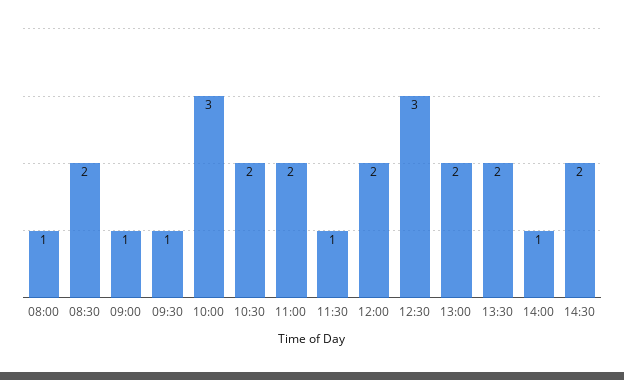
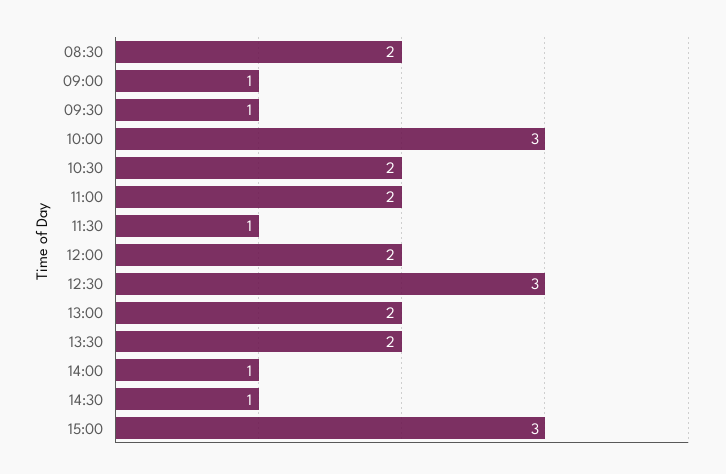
08:00: 1 -> none
14:30: 2 -> 1
15:00: none -> 3

